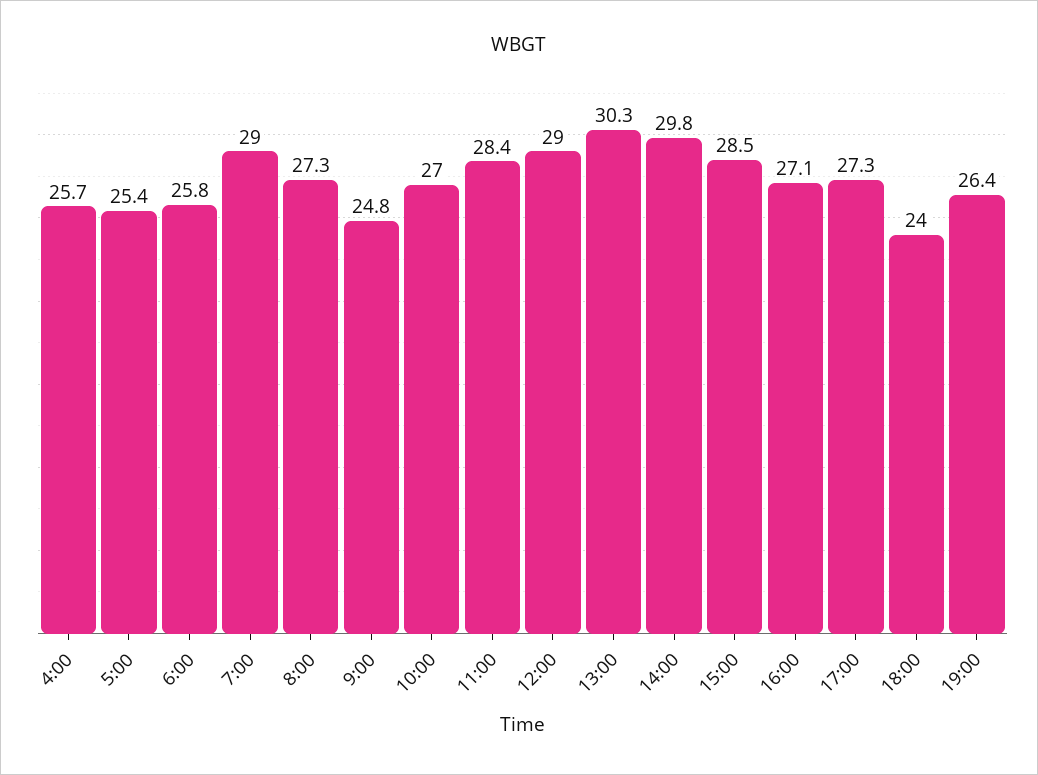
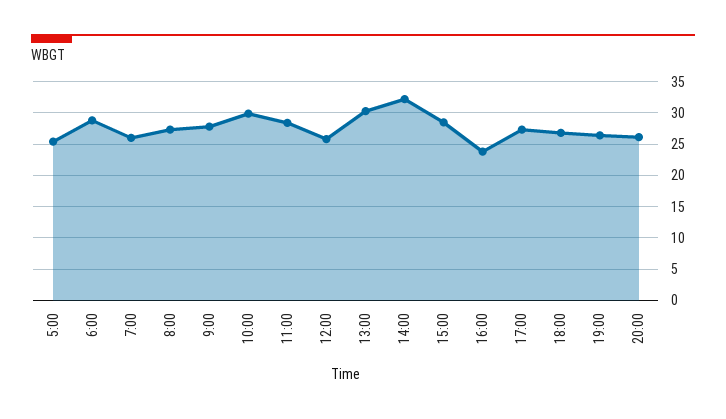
4:00: 25.7 -> none
6:00: 25.8 -> 29
7:00: 29 -> 26
9:00: 24.8 -> 28
10:00: 27 -> 30
12:00: 29 -> 26
14:00: 29.8 -> 32
16:00: 27.1 -> 24
18:00: 24 -> 27
20:00: none -> 26

